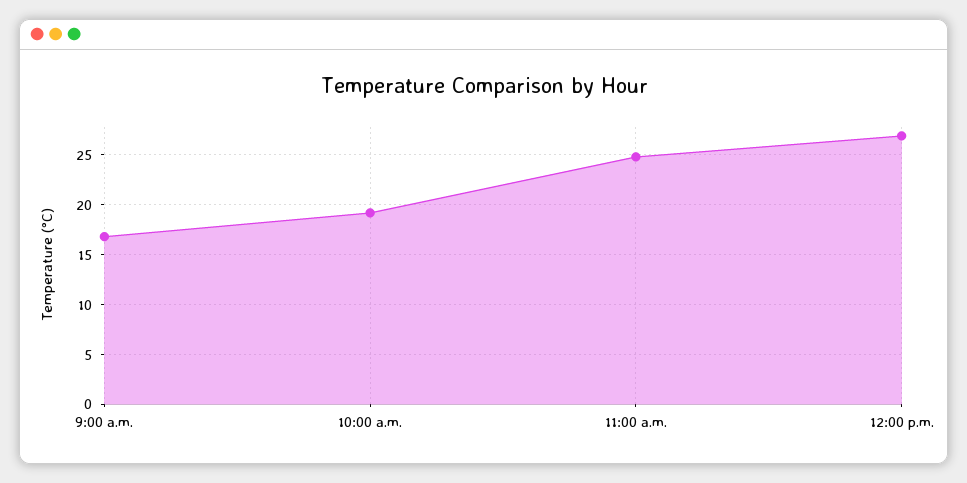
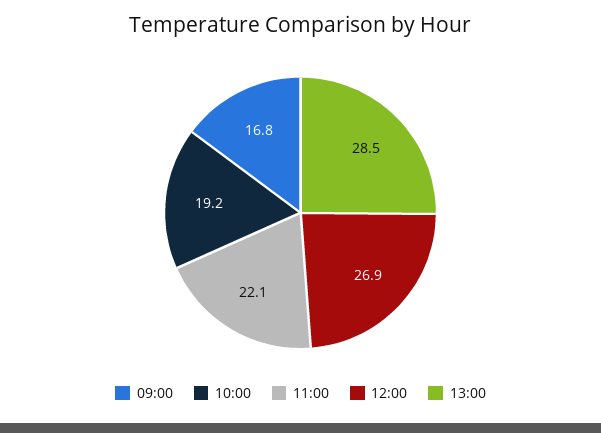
11:00 a.m.: 25 -> 22.1
13:00: none -> 28.5

